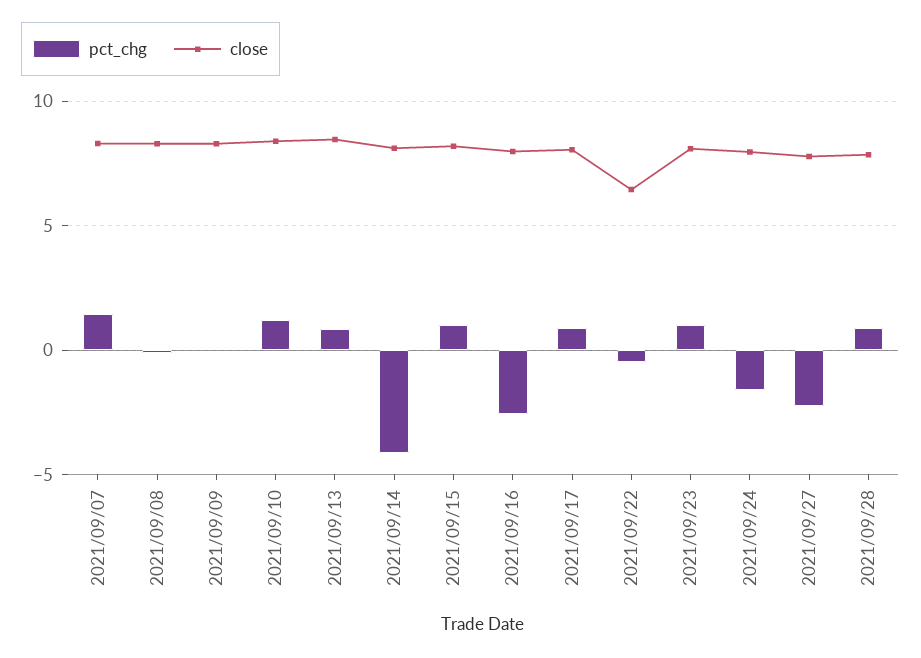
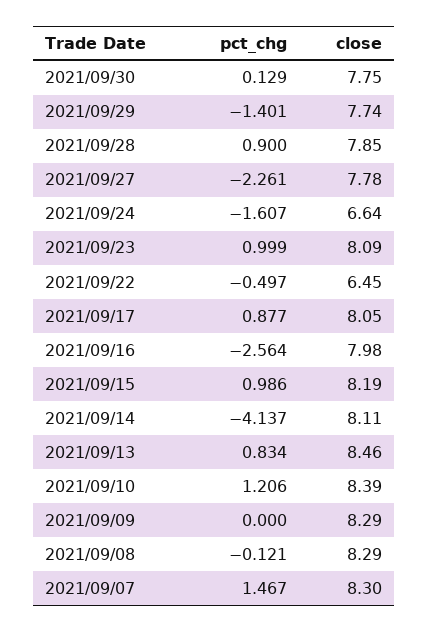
close, 2021/09/24: 8 -> 6.64
pct_chg, 2021/09/30: none -> 0.129
close, 2021/09/30: none -> 7.75
pct_chg, 2021/09/29: none -> -1.401
close, 2021/09/29: none -> 7.74

